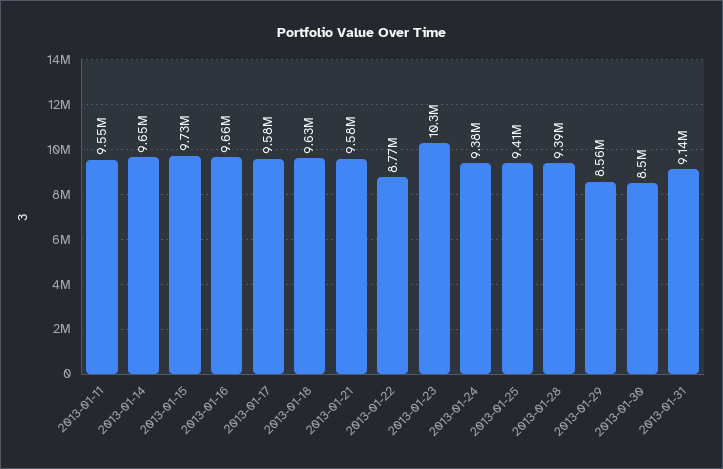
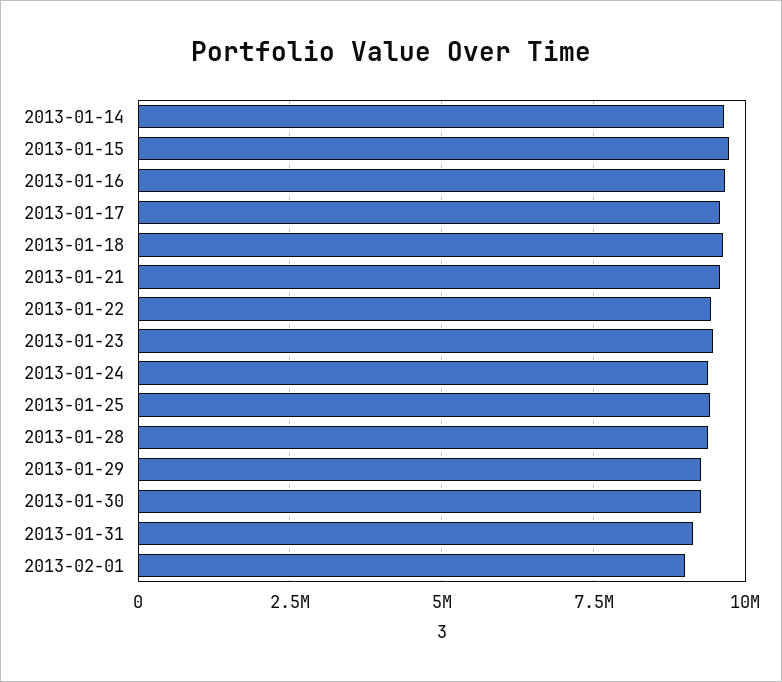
2013-01-11: 9550000 -> none
2013-01-22: 8770000 -> 9500000
2013-01-23: 10300000 -> 9500000
2013-01-29: 8560000 -> 9250000
2013-01-30: 8500000 -> 9250000
2013-02-01: none -> 9000000

